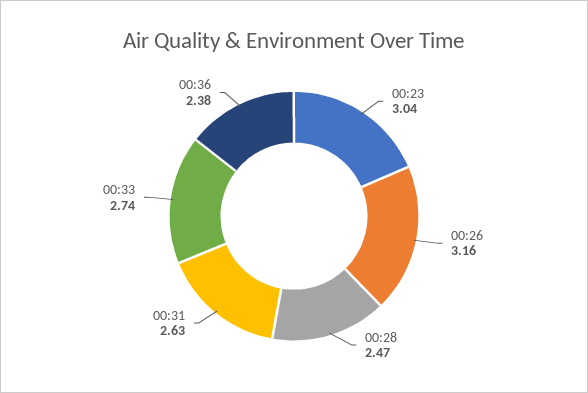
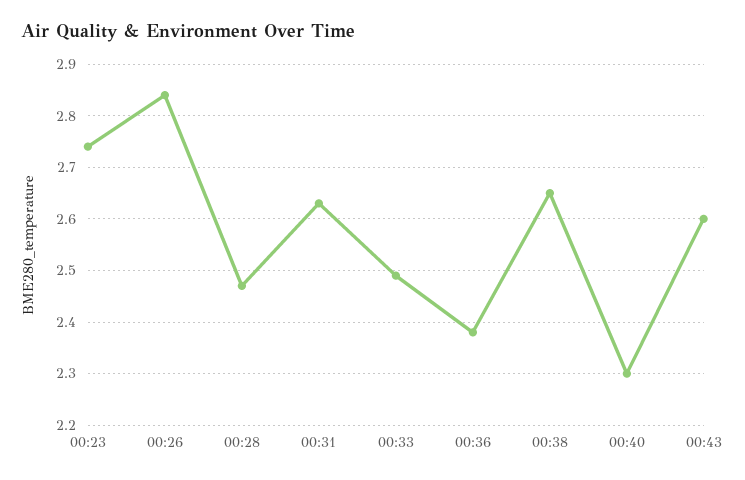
00:23: 3.04 -> 2.75
00:26: 3.16 -> 2.85
00:33: 2.74 -> 2.5
00:38: none -> 2.65
00:40: none -> 2.3
00:43: none -> 2.6

